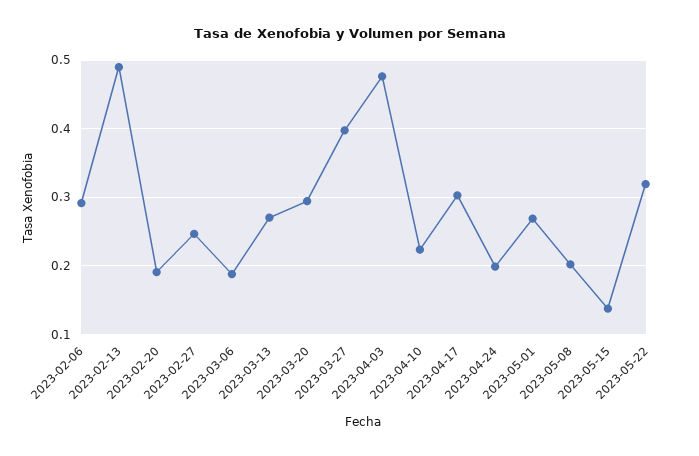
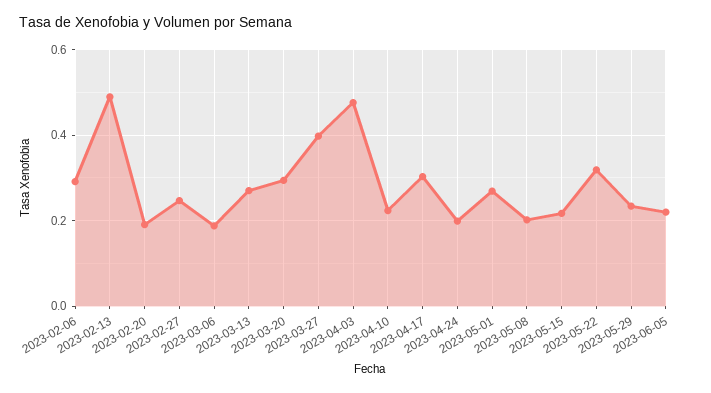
2023-05-15: 0.14 -> 0.22
2023-05-29: none -> 0.24
2023-06-05: none -> 0.22

